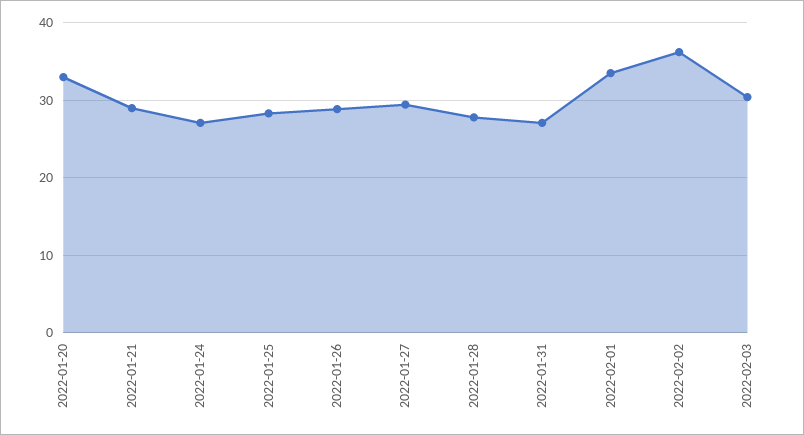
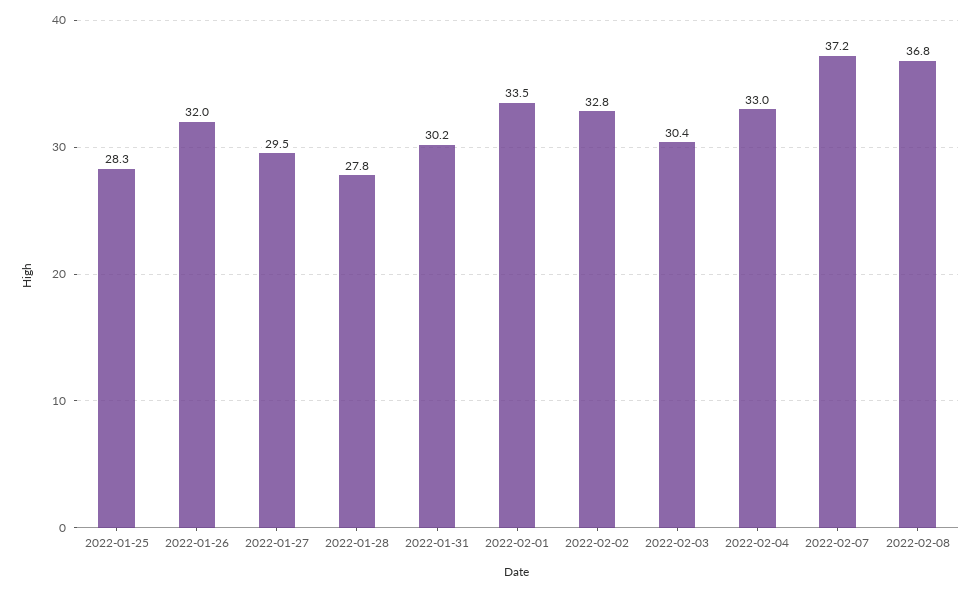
2022-01-20: 33 -> none
2022-01-21: 29 -> none
2022-01-24: 27 -> none
2022-01-26: 29 -> 32
2022-01-31: 27 -> 30.2
2022-02-02: 36 -> 32.8
2022-02-04: none -> 33
2022-02-07: none -> 37.2
2022-02-08: none -> 36.8

